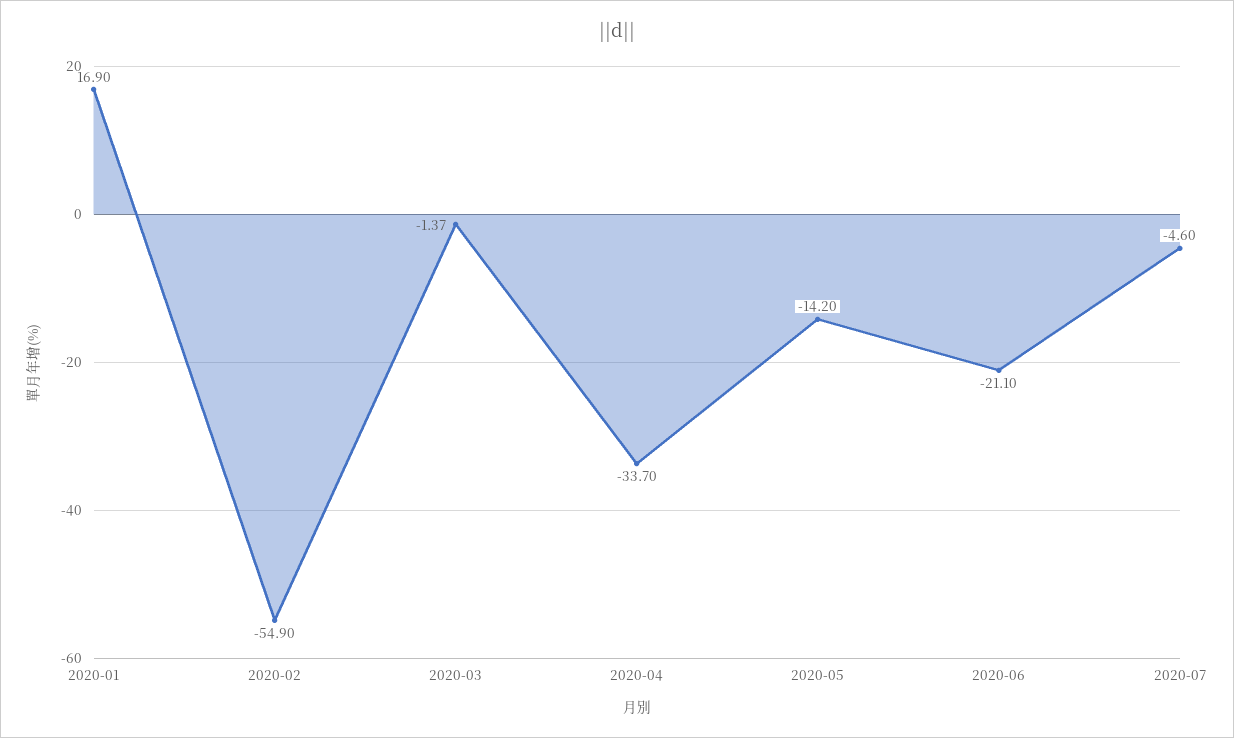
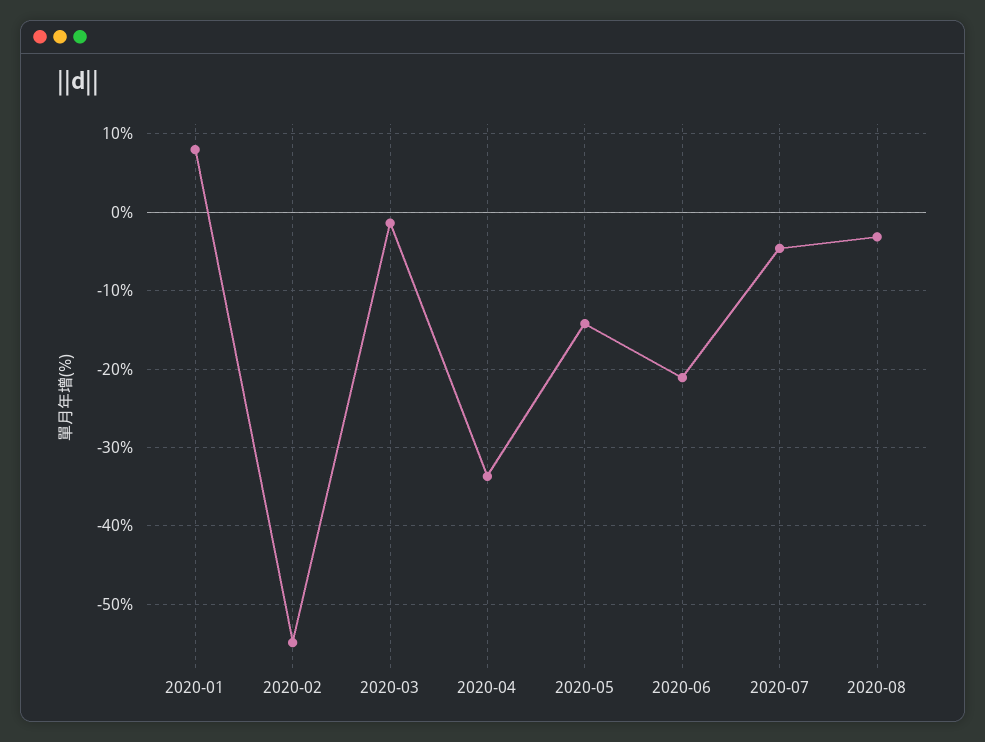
2020-01: 16.9 -> 8
2020-08: none -> -3

